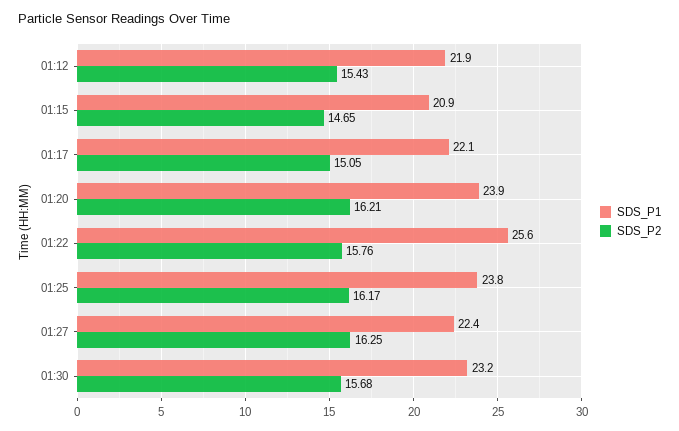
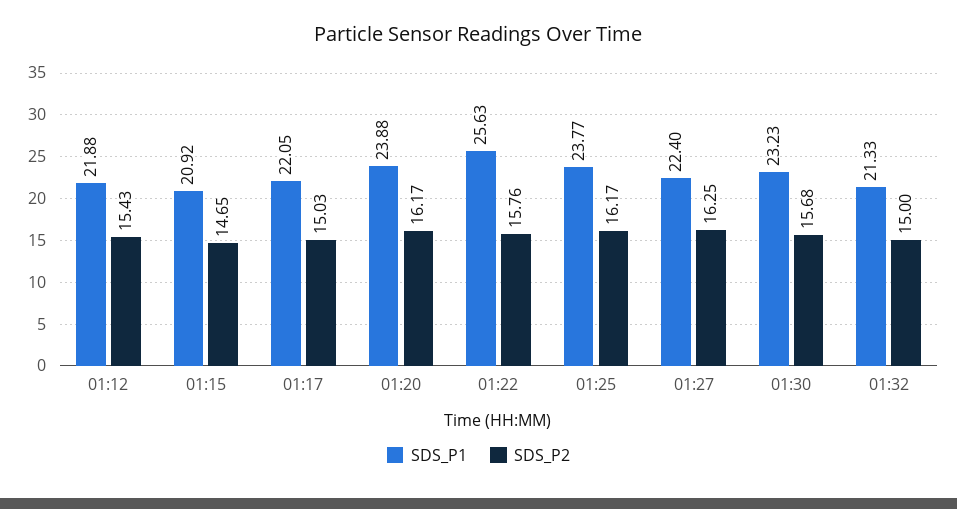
SDS_P2, 01:17: 15.05 -> 15.03
SDS_P2, 01:20: 16.21 -> 16.17
SDS_P1, 01:32: none -> 21.33
SDS_P2, 01:32: none -> 15

